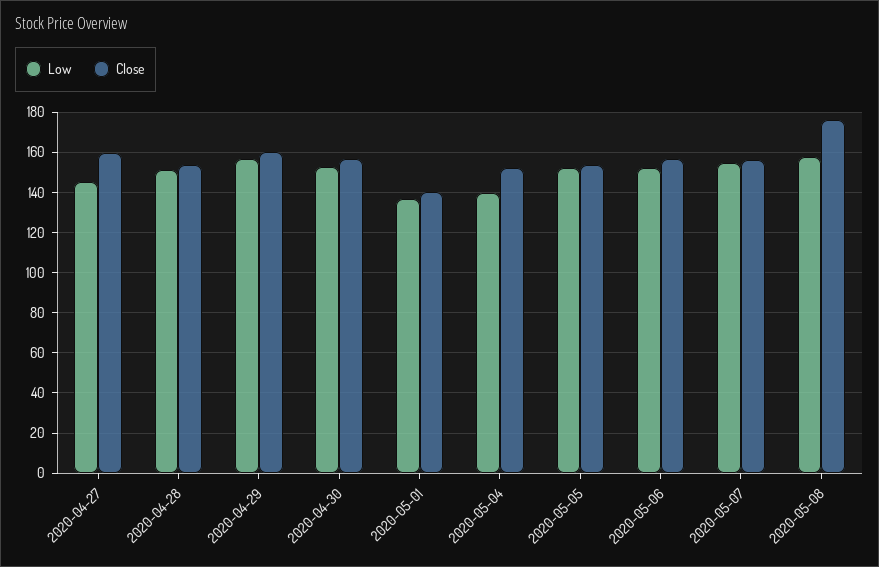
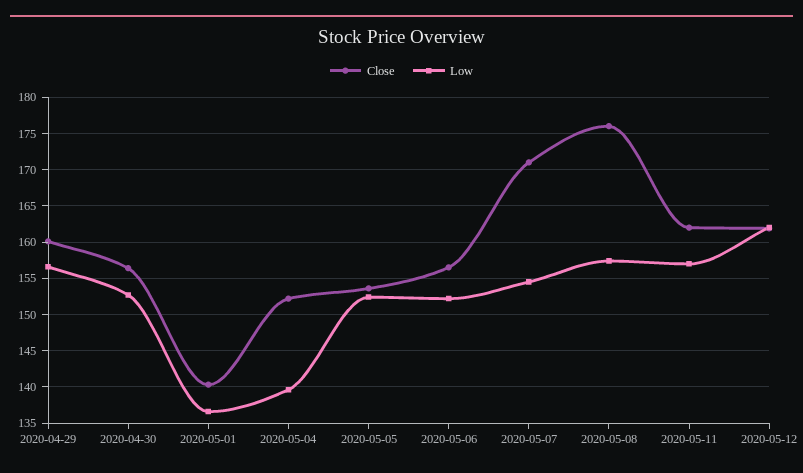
Low, 2020-04-27: 145 -> none
Close, 2020-04-27: 160 -> none
Low, 2020-04-28: 150 -> none
Close, 2020-04-28: 155 -> none
Close, 2020-05-07: 155 -> 171
Close, 2020-05-11: none -> 162
Low, 2020-05-11: none -> 157
Close, 2020-05-12: none -> 162
Low, 2020-05-12: none -> 162

